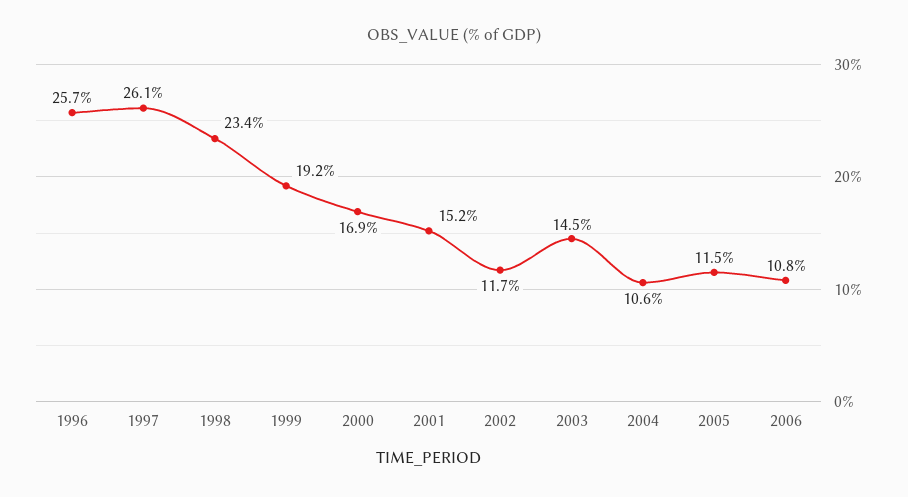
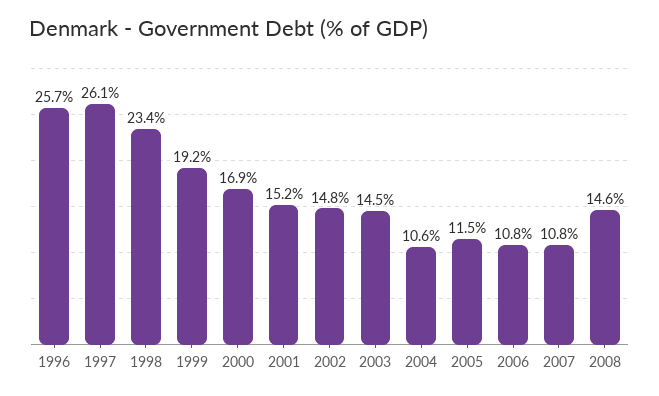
2002: 11.7 -> 14.8
2007: none -> 10.8
2008: none -> 14.6

